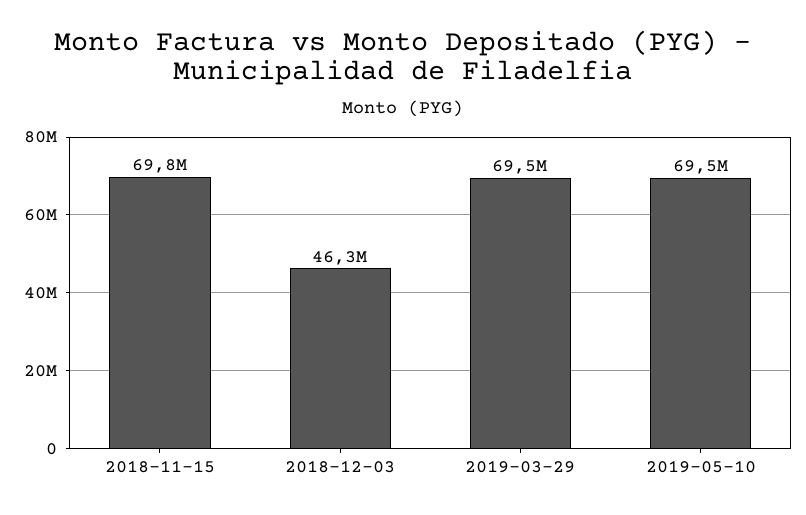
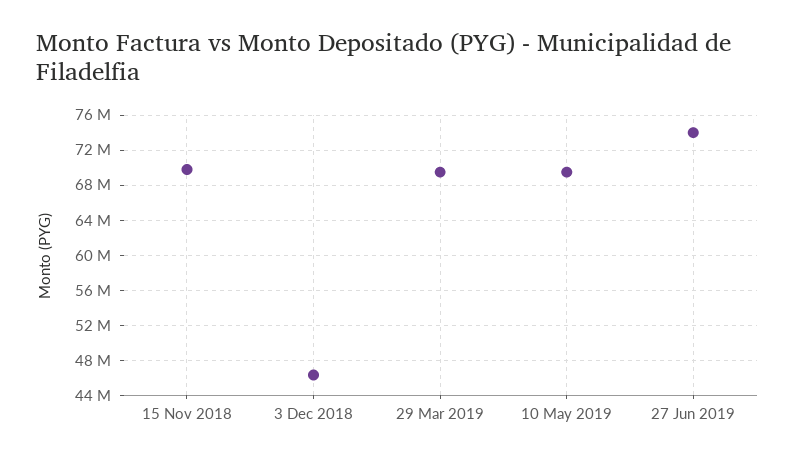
27 Jun 2019: none -> 74000000

